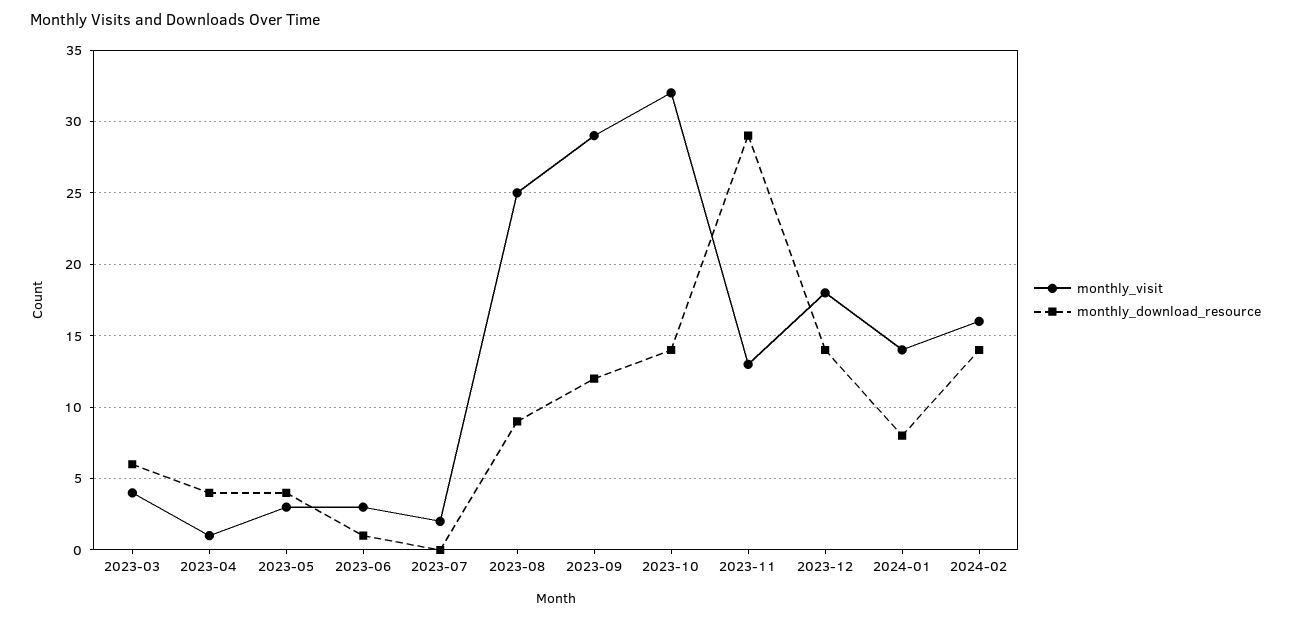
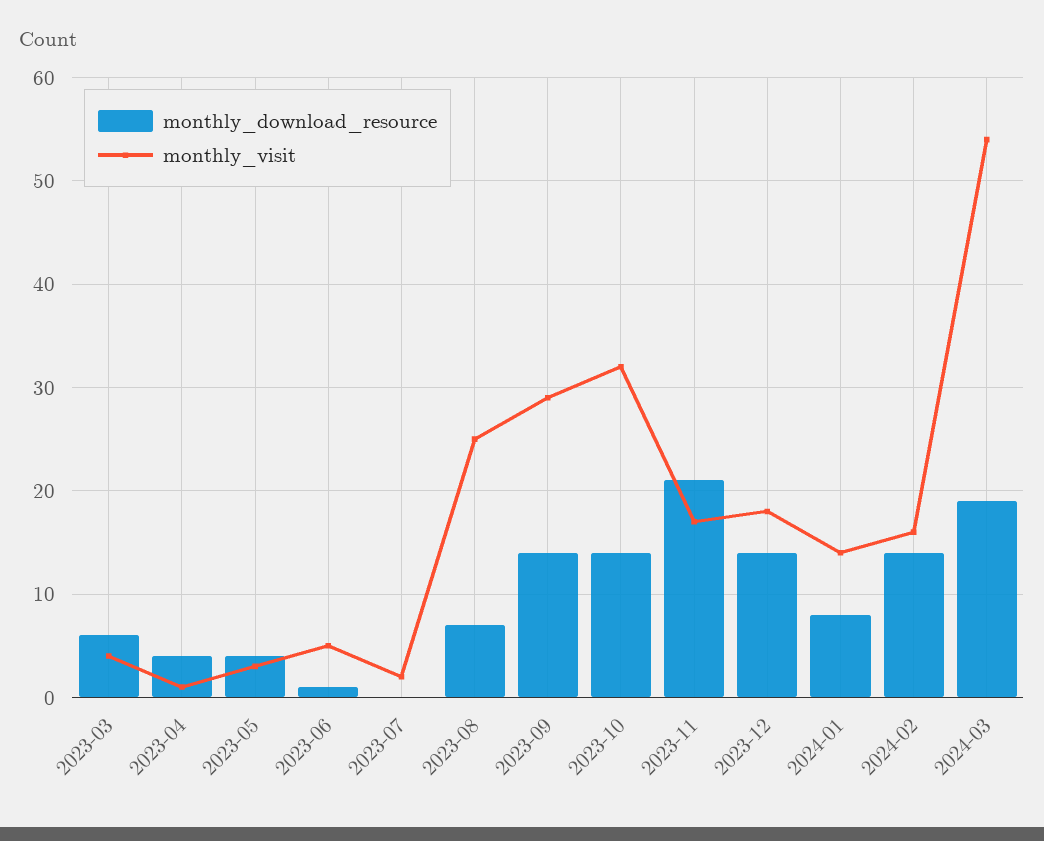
monthly_visit, 2023-06: 3 -> 5
monthly_download_resource, 2023-08: 9 -> 7
monthly_download_resource, 2023-09: 12 -> 14
monthly_visit, 2023-11: 13 -> 17
monthly_download_resource, 2023-11: 29 -> 21
monthly_download_resource, 2024-03: none -> 19
monthly_visit, 2024-03: none -> 54

